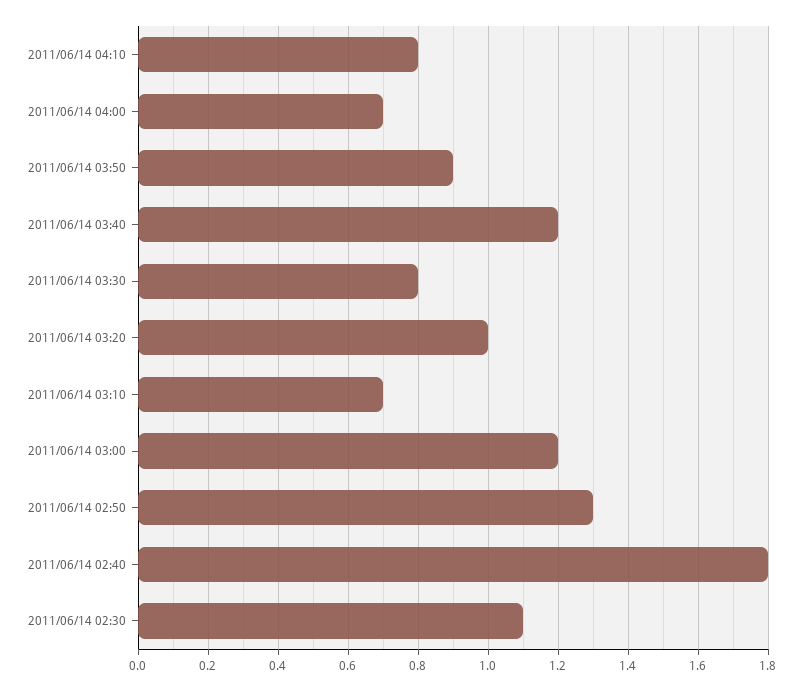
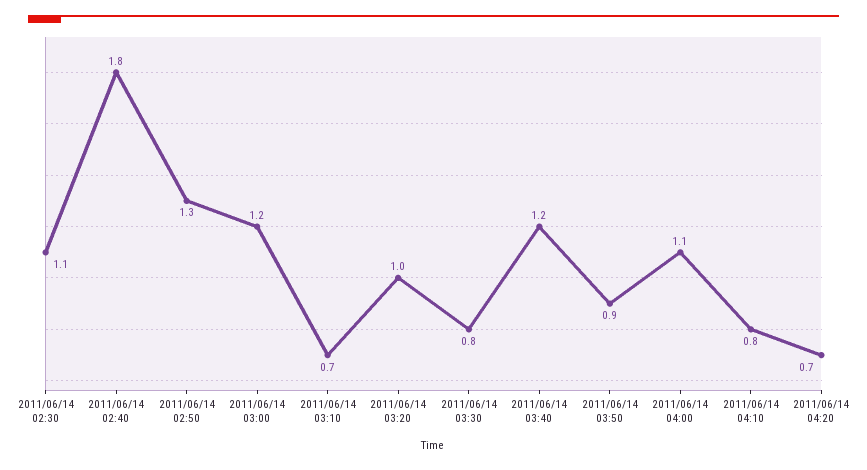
2011/06/14 04:00: 0.7 -> 1.1
2011/06/14 04:20: none -> 0.7

